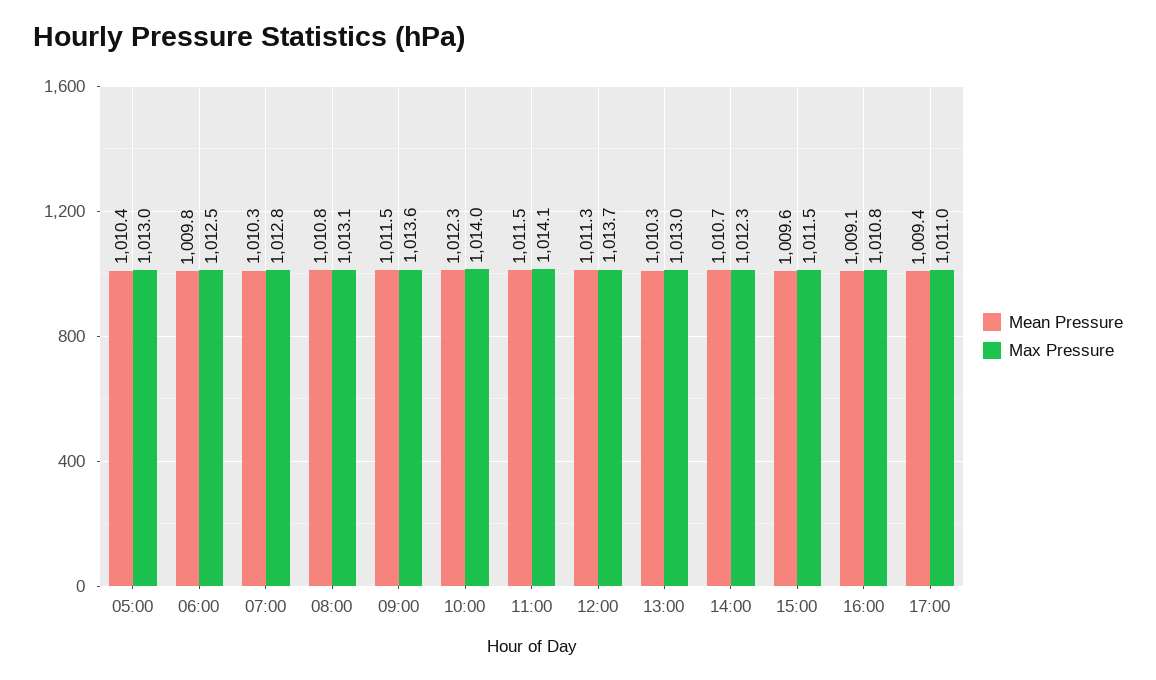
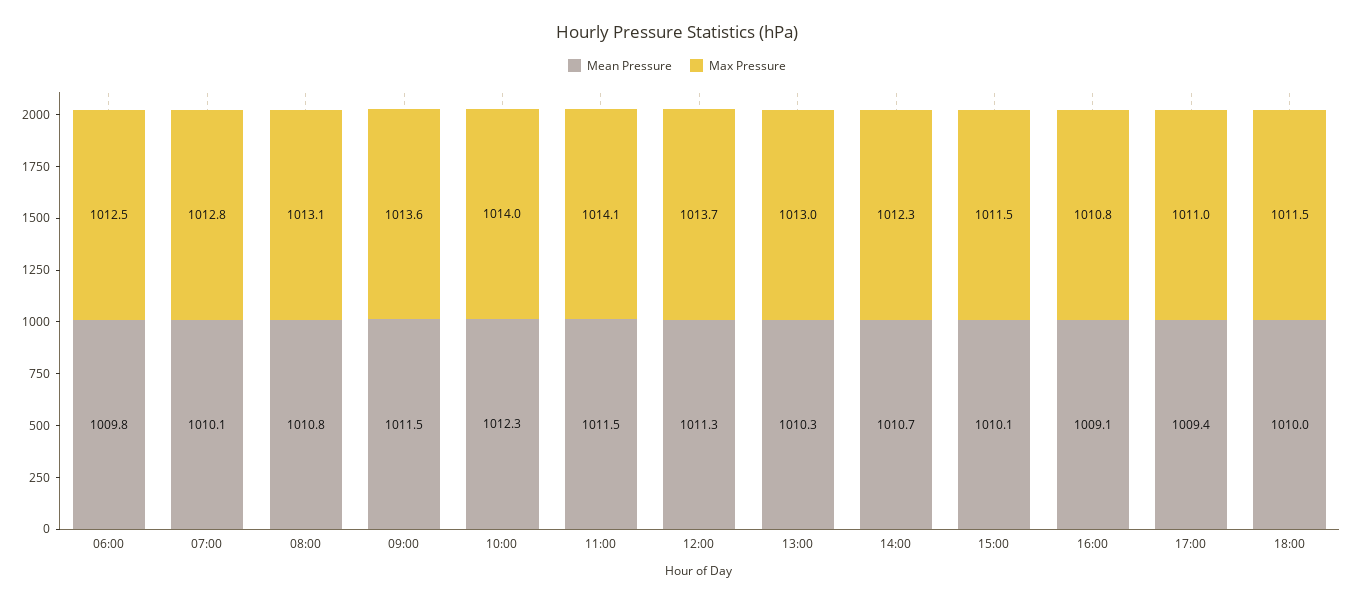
Mean Pressure, 05:00: 1010.4 -> none
Max Pressure, 05:00: 1013 -> none
Mean Pressure, 07:00: 1010.3 -> 1010.1
Mean Pressure, 15:00: 1009.6 -> 1010.1
Mean Pressure, 18:00: none -> 1010
Max Pressure, 18:00: none -> 1011.5

